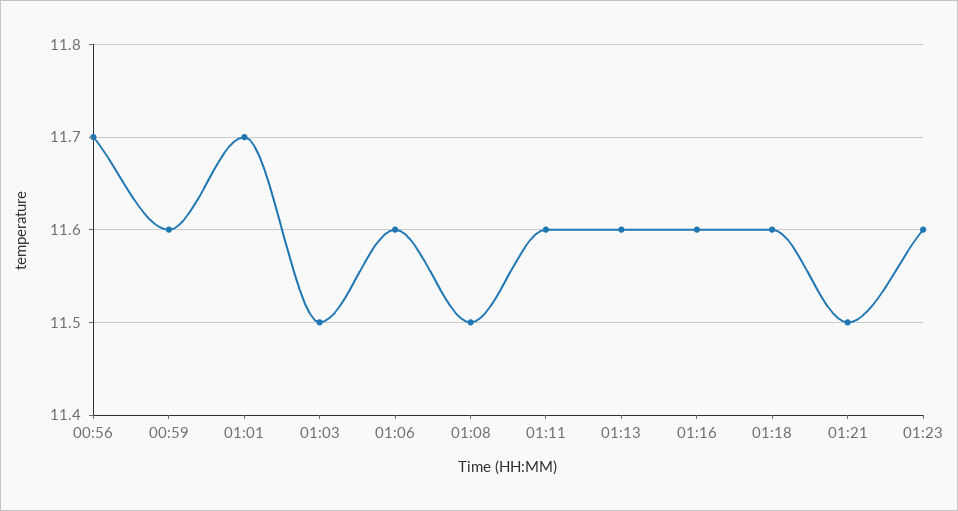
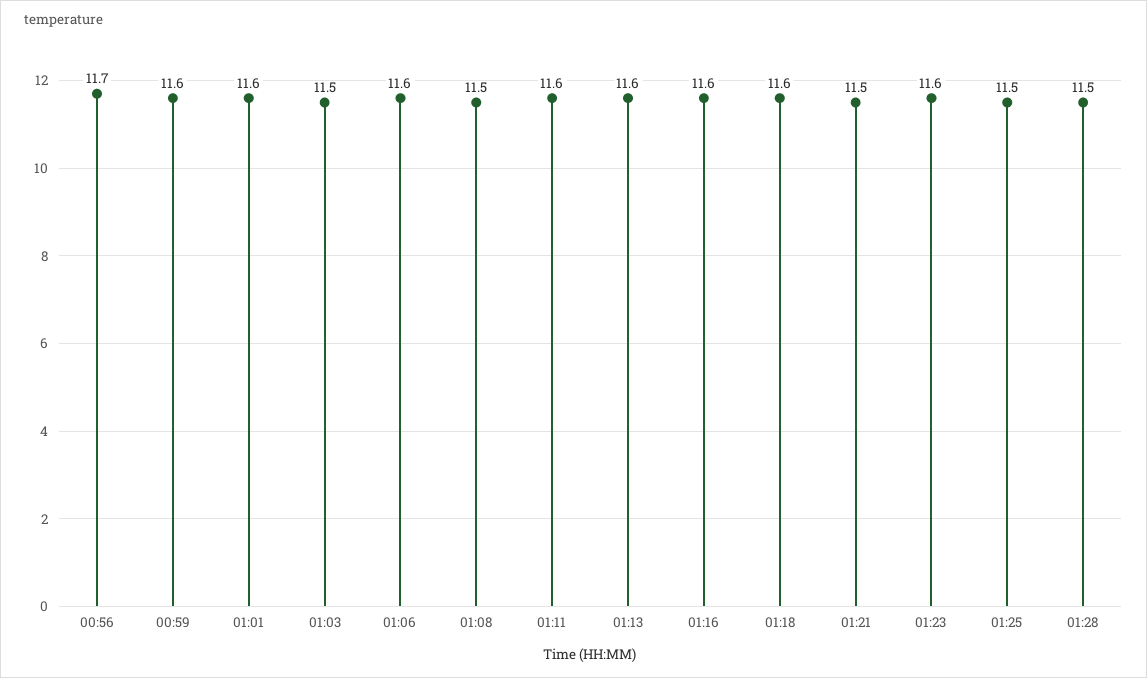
01:01: 11.7 -> 11.6
01:25: none -> 11.5
01:28: none -> 11.5

